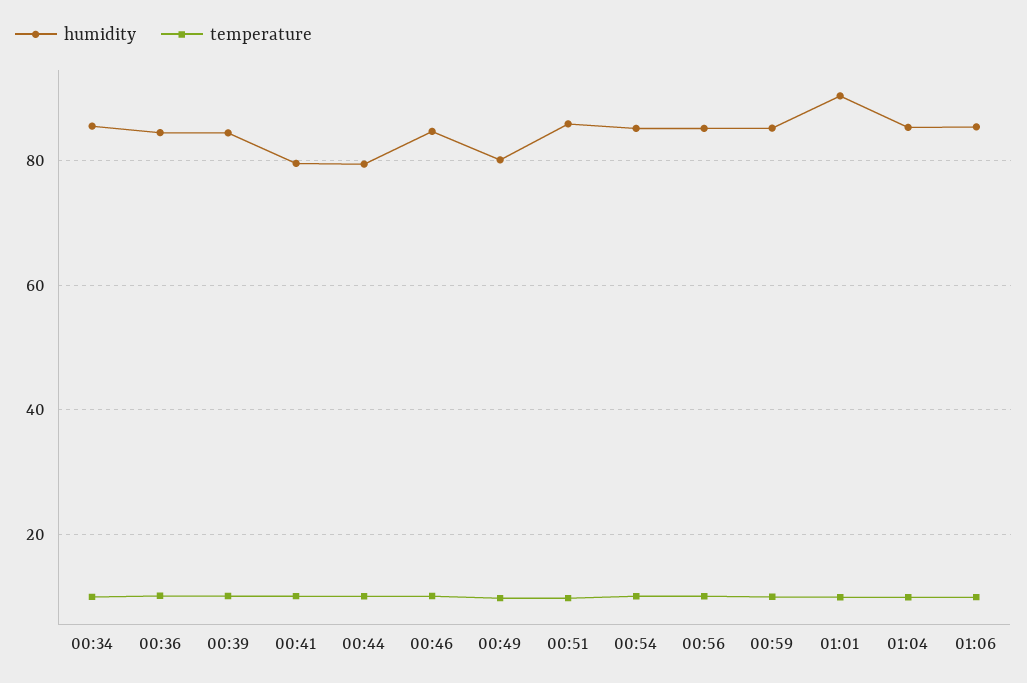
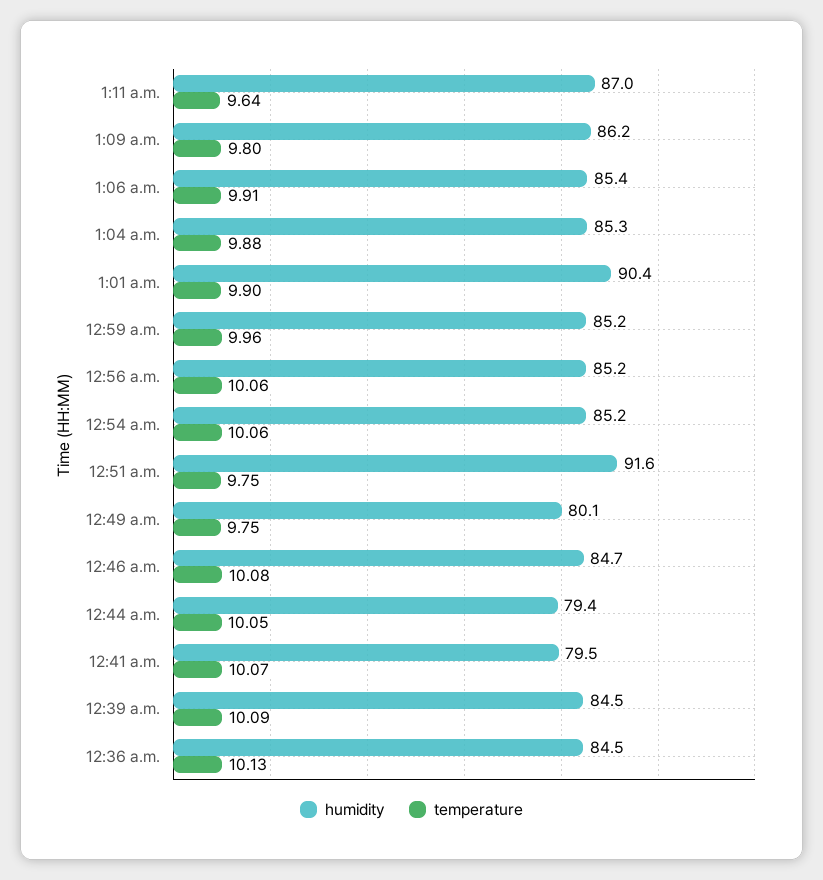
humidity, 00:34: 86 -> none
temperature, 00:34: 10 -> none
humidity, 00:51: 86 -> 91.6
humidity, 1:11 a.m.: none -> 87
temperature, 1:11 a.m.: none -> 9.64
humidity, 1:09 a.m.: none -> 86.2
temperature, 1:09 a.m.: none -> 9.8

